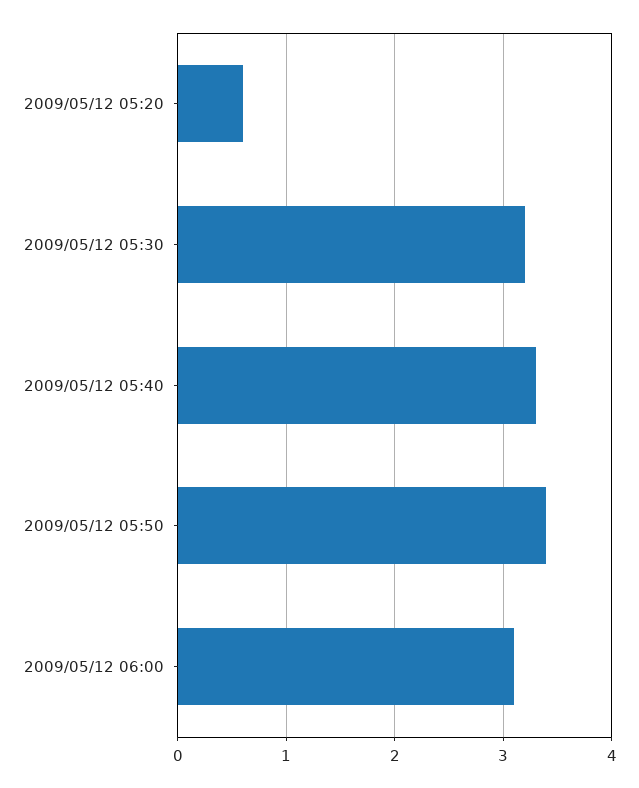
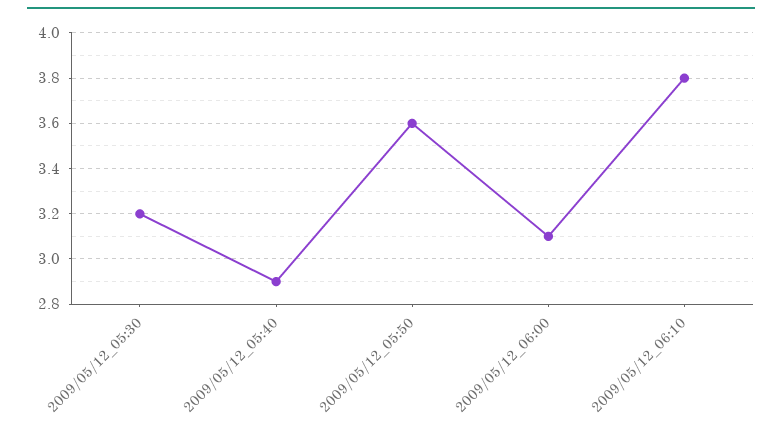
2009/05/12 05:20: 0.6 -> none
2009/05/12 05:40: 3.3 -> 2.9
2009/05/12 05:50: 3.4 -> 3.6
2009/05/12_06:10: none -> 3.8

